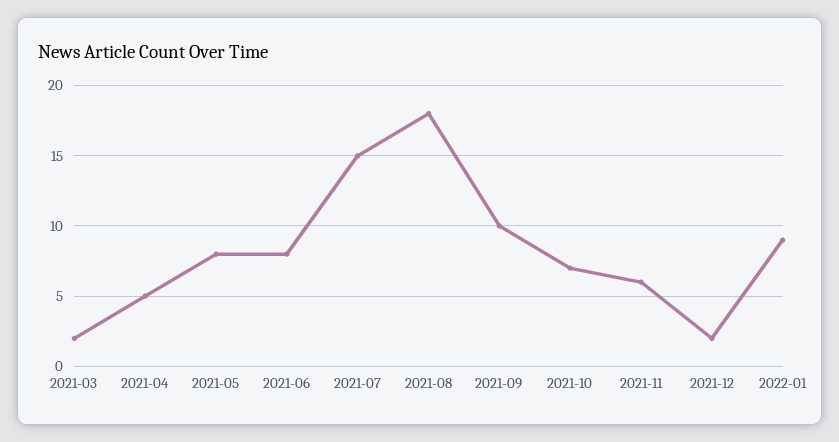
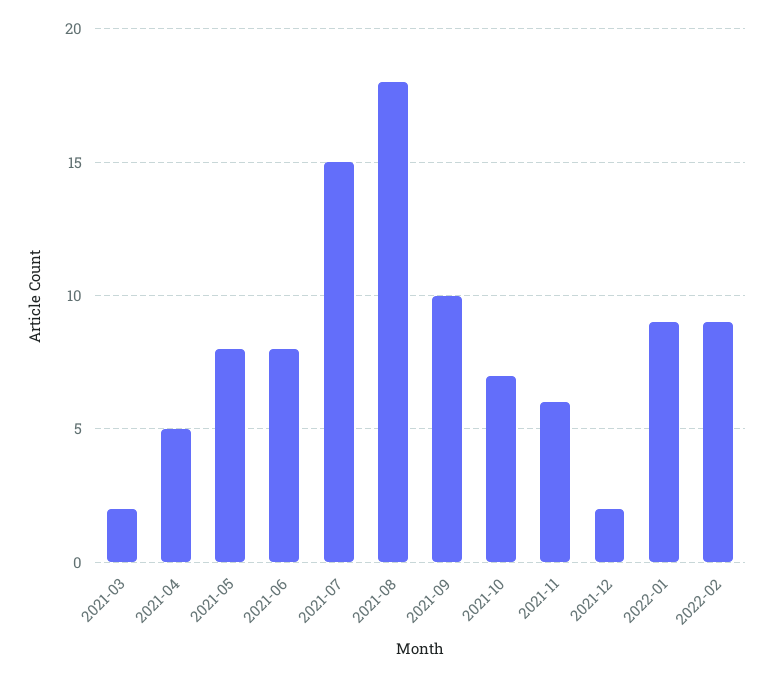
2022-02: none -> 9

